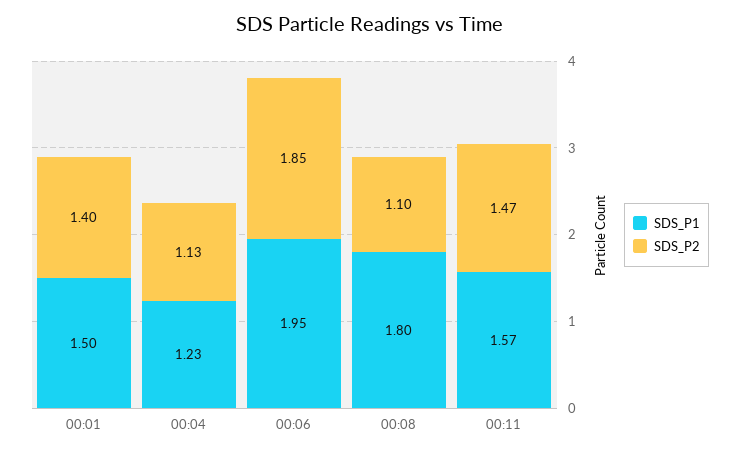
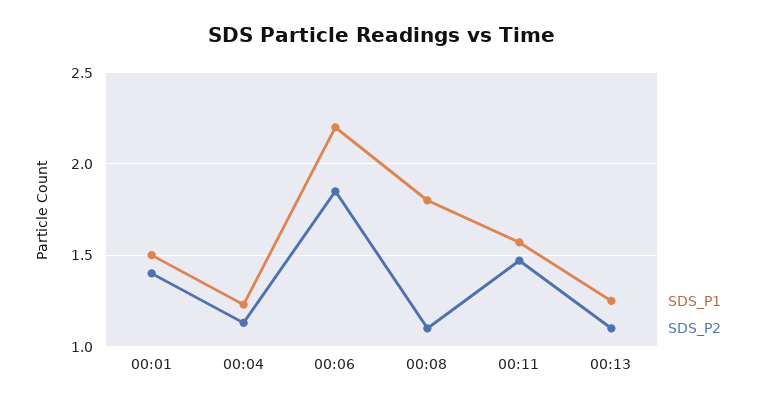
SDS_P1, 00:06: 1.95 -> 2.2
SDS_P1, 00:13: none -> 1.25
SDS_P2, 00:13: none -> 1.1

